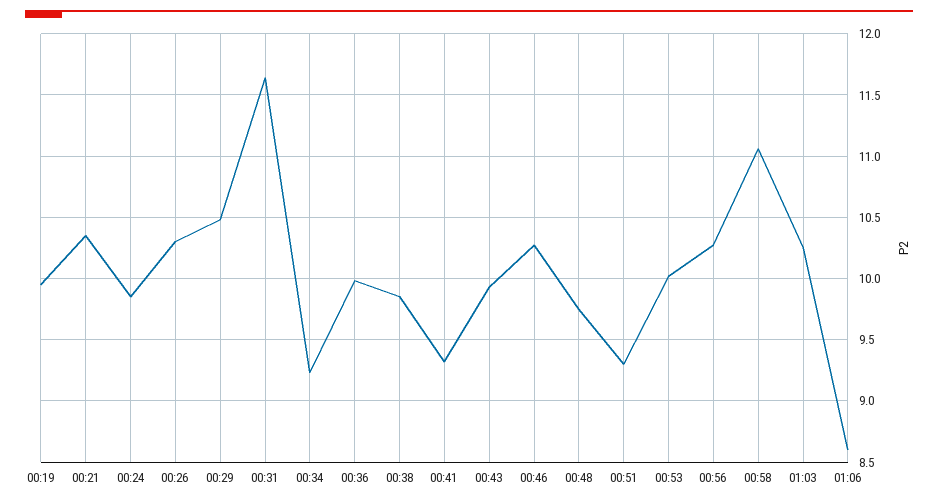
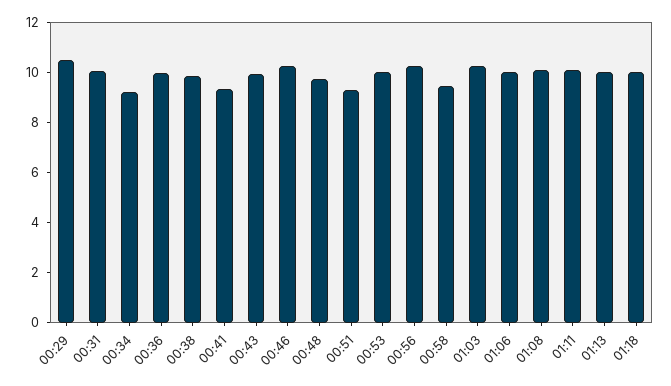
00:19: 9.95 -> none
00:21: 10.35 -> none
00:24: 9.85 -> none
00:26: 10.3 -> none
00:31: 11.65 -> 10
00:58: 11.05 -> 9.5
01:06: 8.6 -> 10
01:08: none -> 10
01:11: none -> 10
01:13: none -> 10
01:18: none -> 10

